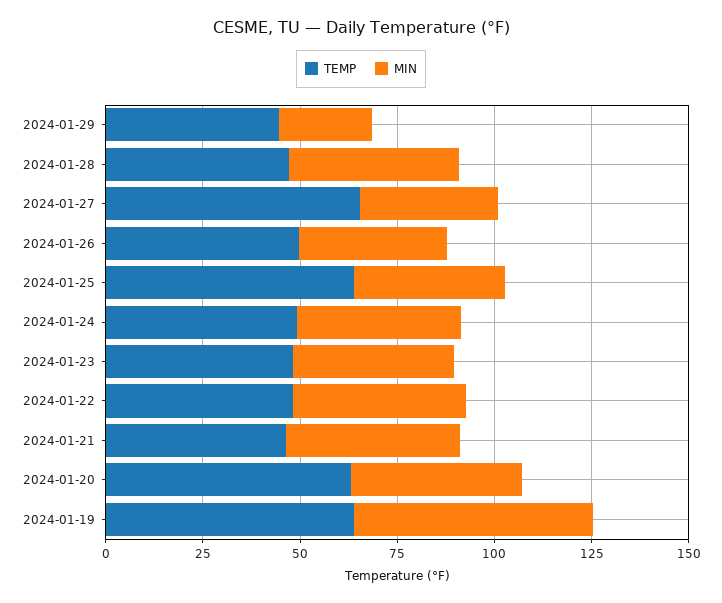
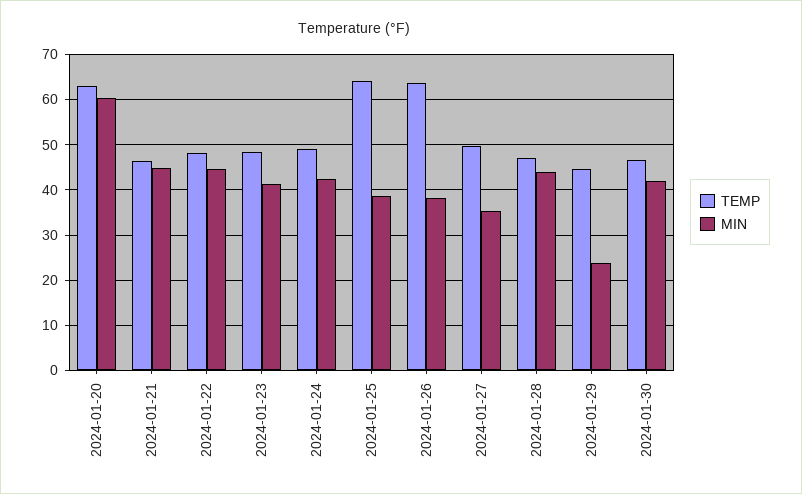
TEMP, 2024-01-27: 65 -> 50
TEMP, 2024-01-26: 50 -> 64
MIN, 2024-01-20: 45 -> 60
TEMP, 2024-01-19: 65 -> none
MIN, 2024-01-19: 60 -> none
TEMP, 2024-01-30: none -> 46
MIN, 2024-01-30: none -> 42

